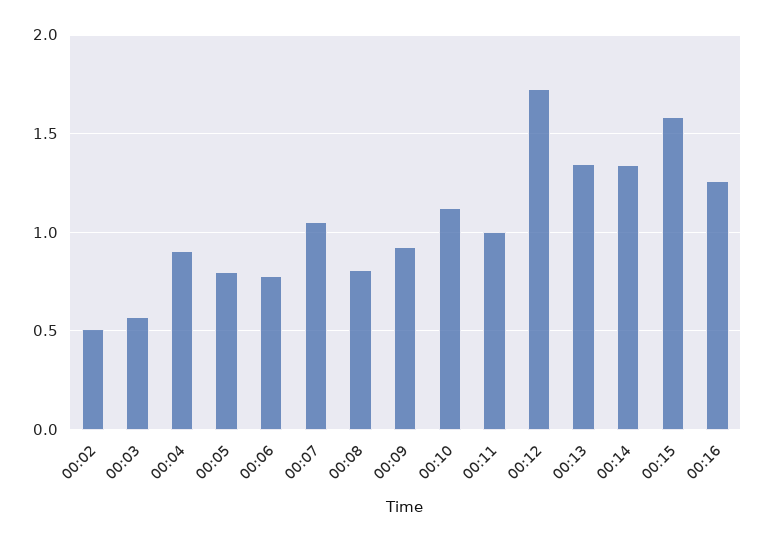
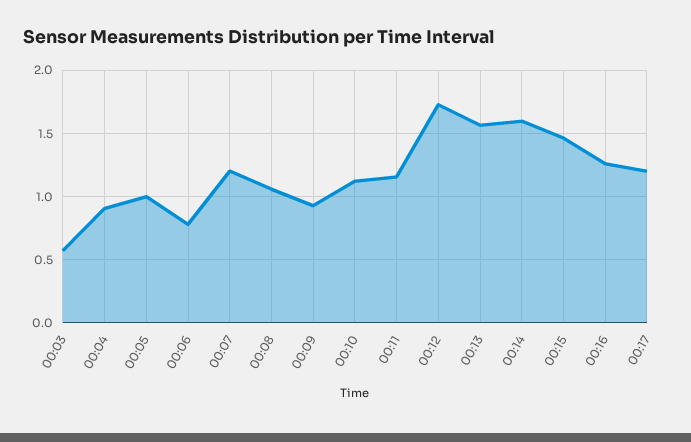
00:02: 0.5 -> none
00:05: 0.8 -> 1
00:07: 1.05 -> 1.2
00:08: 0.8 -> 1.05
00:11: 1 -> 1.15
00:13: 1.35 -> 1.55
00:14: 1.35 -> 1.6
00:15: 1.6 -> 1.45
00:17: none -> 1.2

